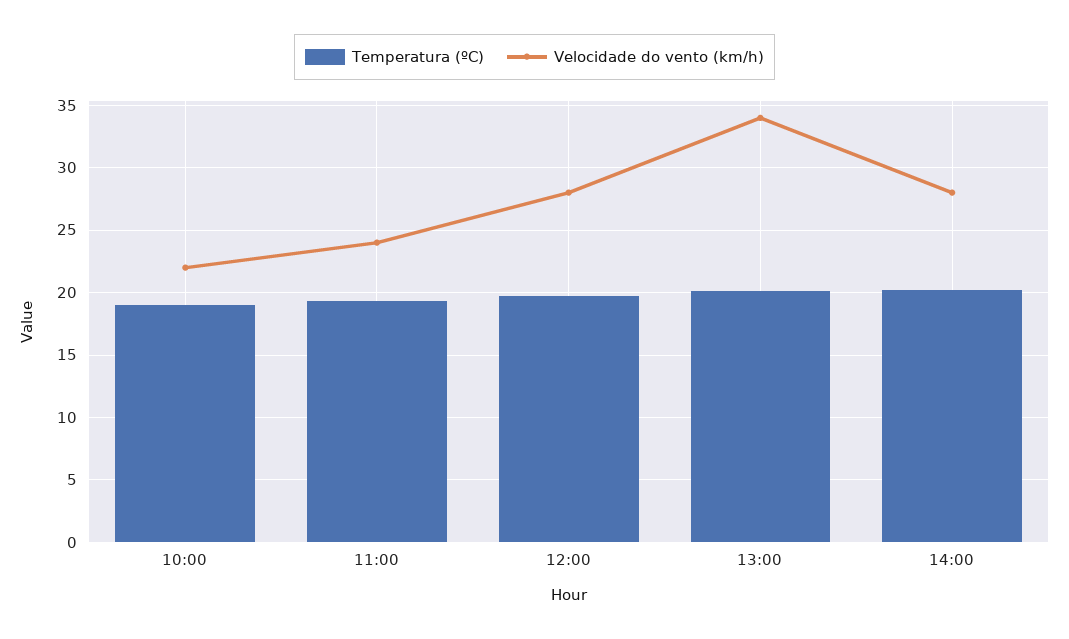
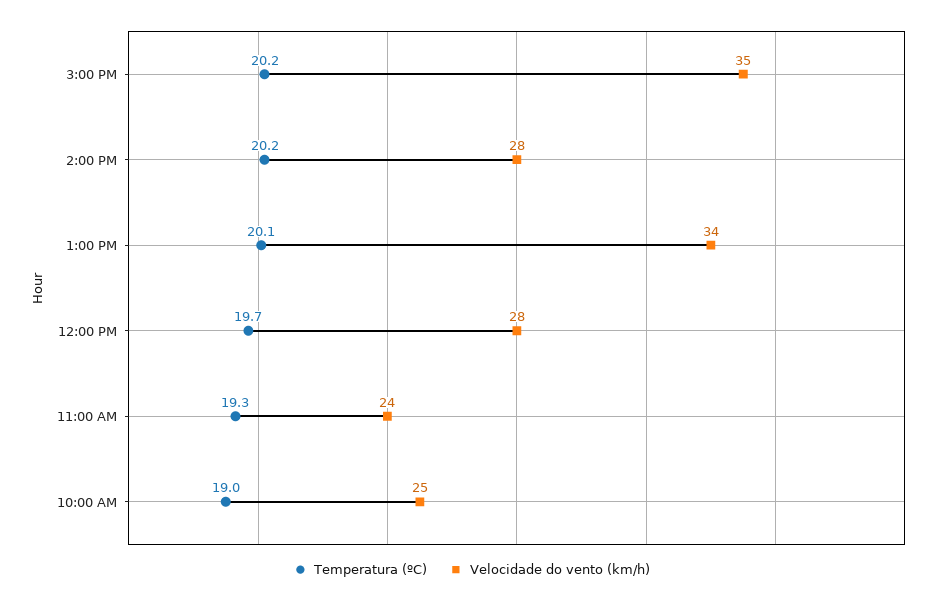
Velocidade do vento (km/h), 10:00: 22 -> 25
Temperatura (ºC), 3:00 PM: none -> 20.2
Velocidade do vento (km/h), 3:00 PM: none -> 35

